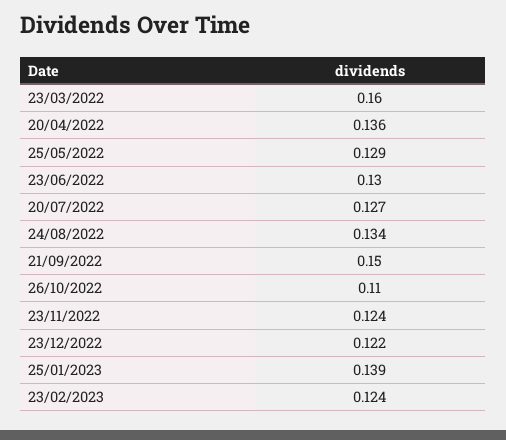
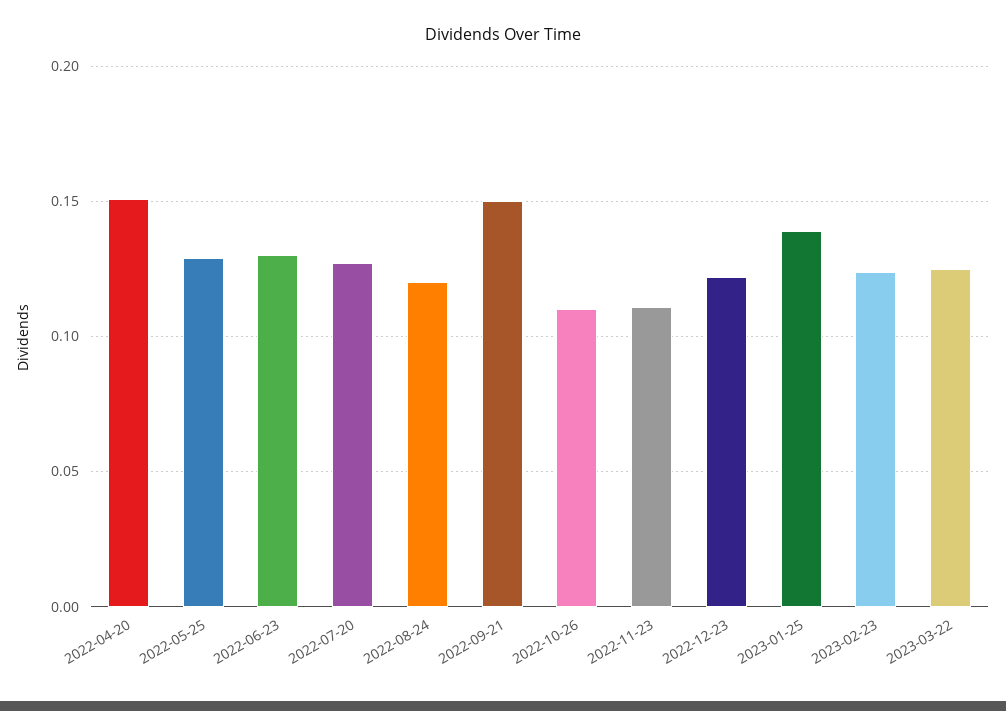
23/03/2022: 0.16 -> none
20/04/2022: 0.136 -> 0.15
24/08/2022: 0.134 -> 0.12
23/11/2022: 0.124 -> 0.11
2023-03-22: none -> 0.125

